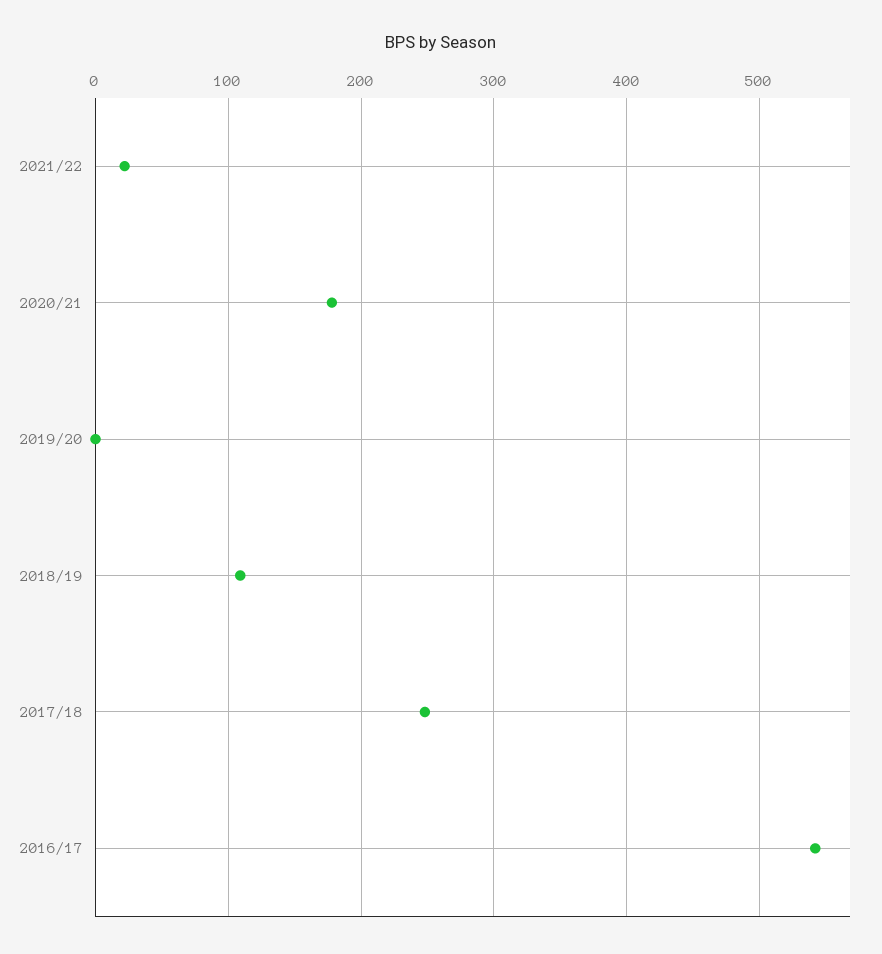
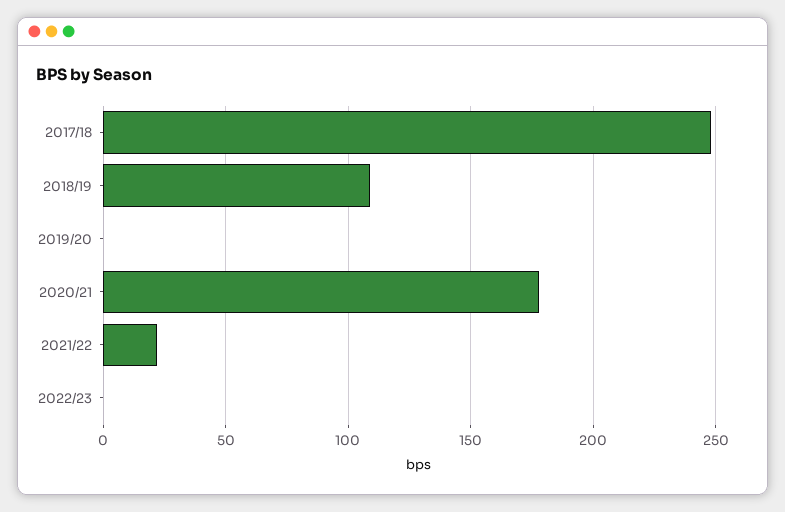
2016/17: 540 -> none
2022/23: none -> 0

